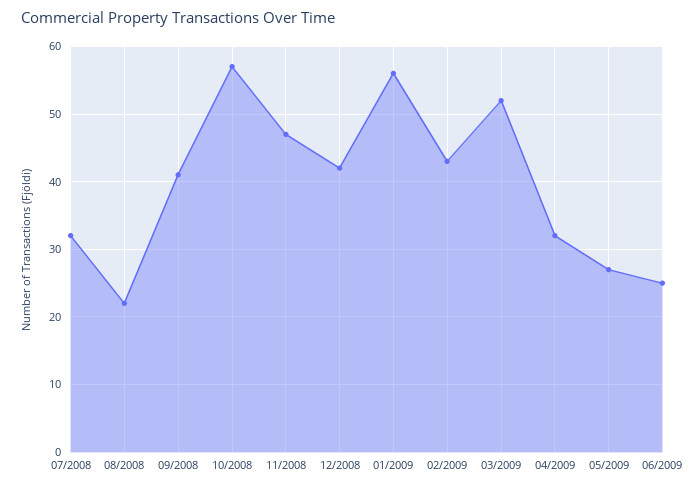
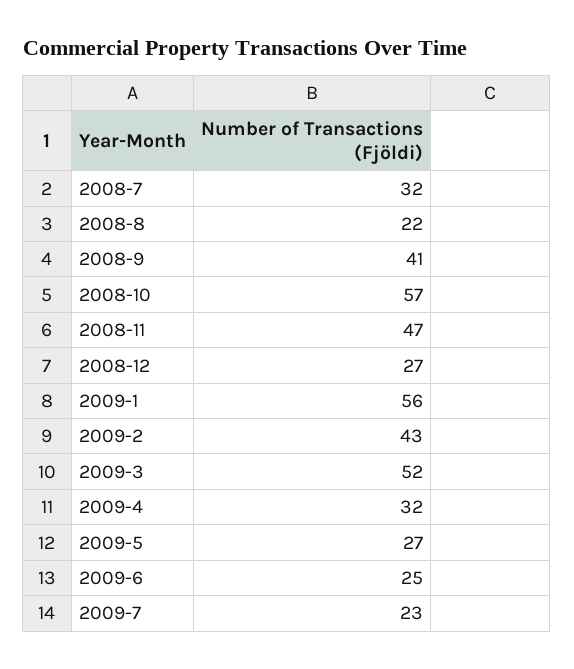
12/2008: 42 -> 27
2009-7: none -> 23

